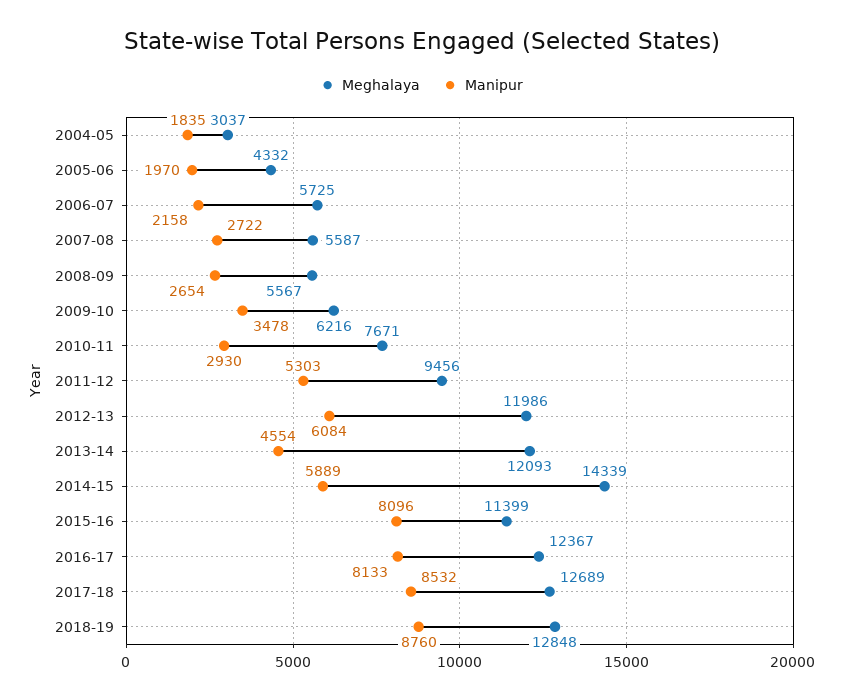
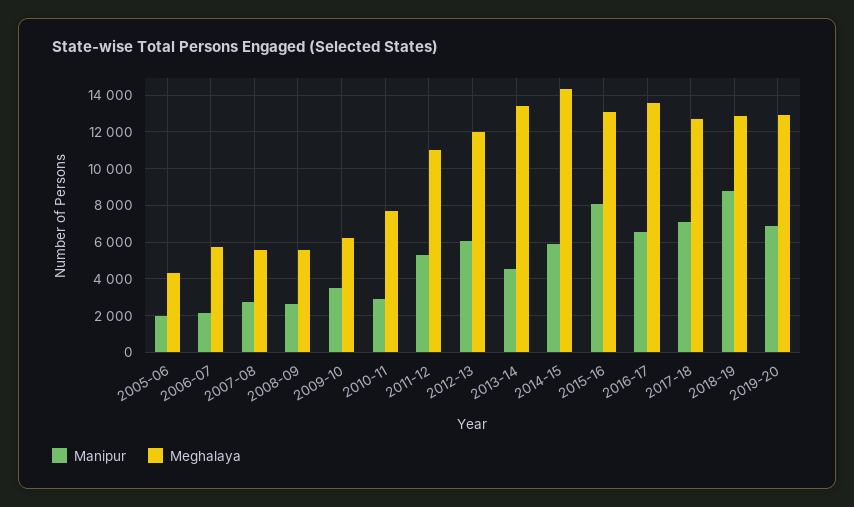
Meghalaya, 2004-05: 3037 -> none
Manipur, 2004-05: 1835 -> none
Meghalaya, 2011-12: 9456 -> 11000
Meghalaya, 2013-14: 12093 -> 13500
Meghalaya, 2015-16: 11399 -> 13000
Meghalaya, 2016-17: 12367 -> 13500
Manipur, 2016-17: 8133 -> 6500
Manipur, 2017-18: 8532 -> 7000
Manipur, 2019-20: none -> 7000
Meghalaya, 2019-20: none -> 13000

